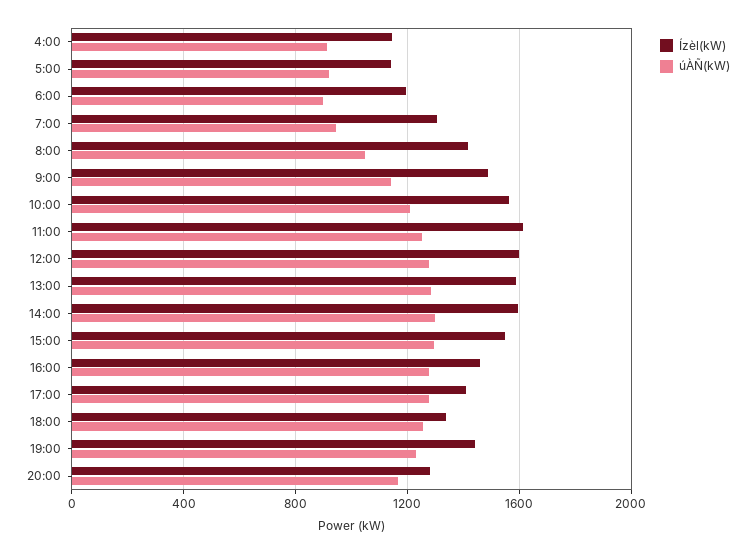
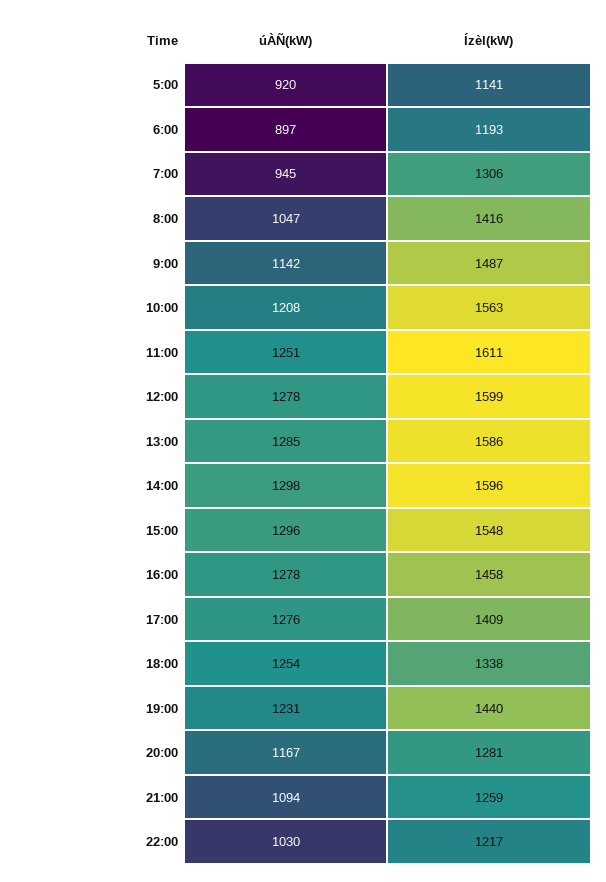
Ízèl(kW), 4:00: 1150 -> none
úÀÑ(kW), 4:00: 900 -> none
úÀÑ(kW), 21:00: none -> 1094
Ízèl(kW), 21:00: none -> 1259
úÀÑ(kW), 22:00: none -> 1030
Ízèl(kW), 22:00: none -> 1217

